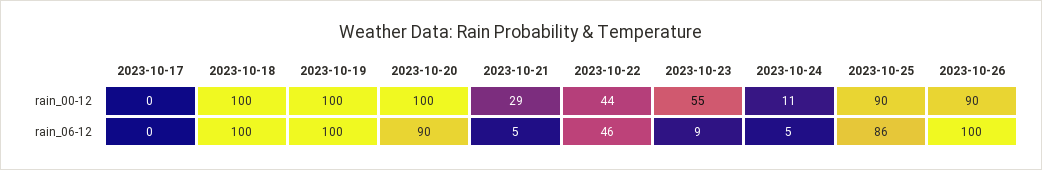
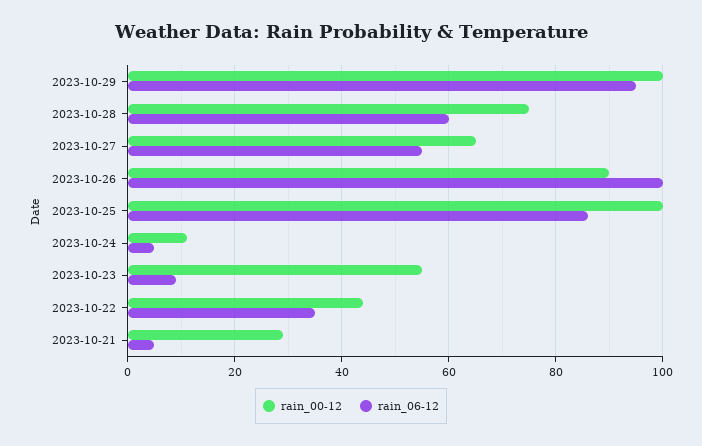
rain_00-12, 2023-10-17: 0 -> none
rain_00-12, 2023-10-18: 100 -> none
rain_00-12, 2023-10-19: 100 -> none
rain_00-12, 2023-10-20: 100 -> none
rain_00-12, 2023-10-25: 90 -> 100
rain_06-12, 2023-10-17: 0 -> none
rain_06-12, 2023-10-18: 100 -> none
rain_06-12, 2023-10-19: 100 -> none
rain_06-12, 2023-10-20: 90 -> none
rain_06-12, 2023-10-22: 46 -> 35
rain_00-12, 2023-10-29: none -> 100
rain_06-12, 2023-10-29: none -> 95
rain_00-12, 2023-10-28: none -> 75
rain_06-12, 2023-10-28: none -> 60
rain_00-12, 2023-10-27: none -> 65
rain_06-12, 2023-10-27: none -> 55

